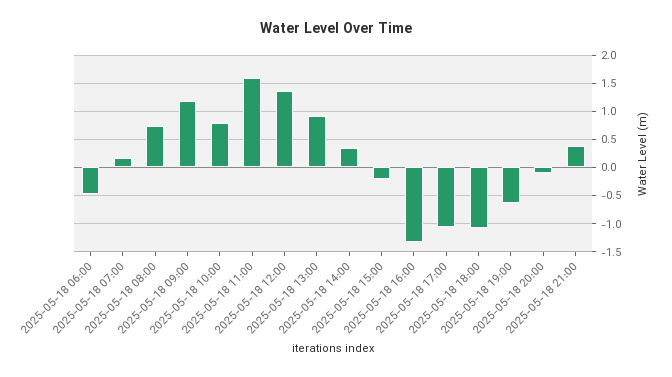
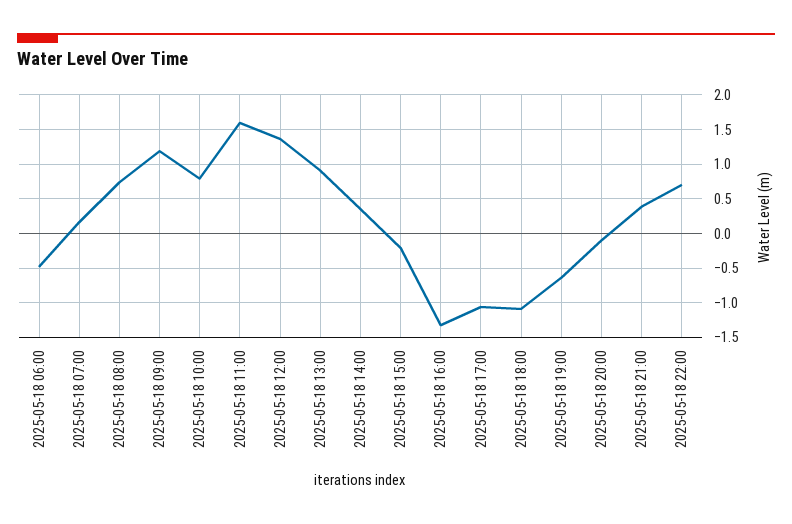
2025-05-18 22:00: none -> 0.7

